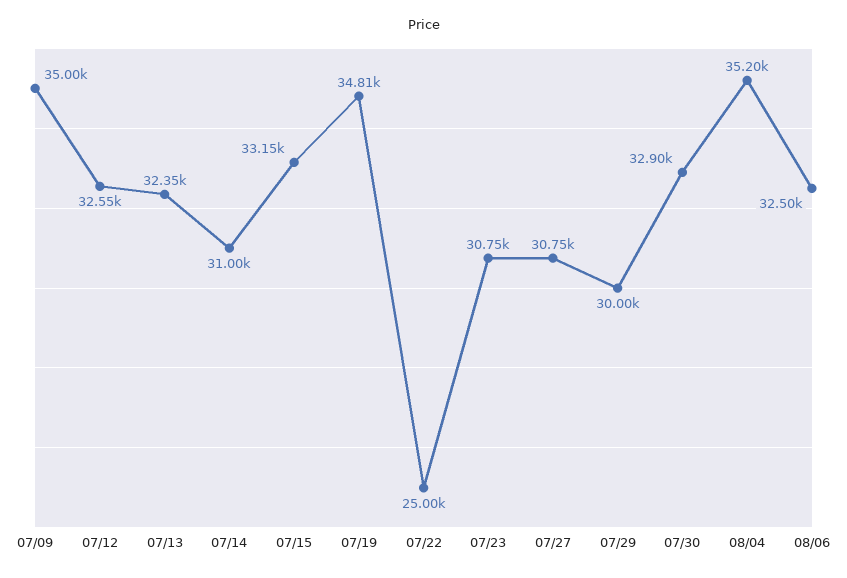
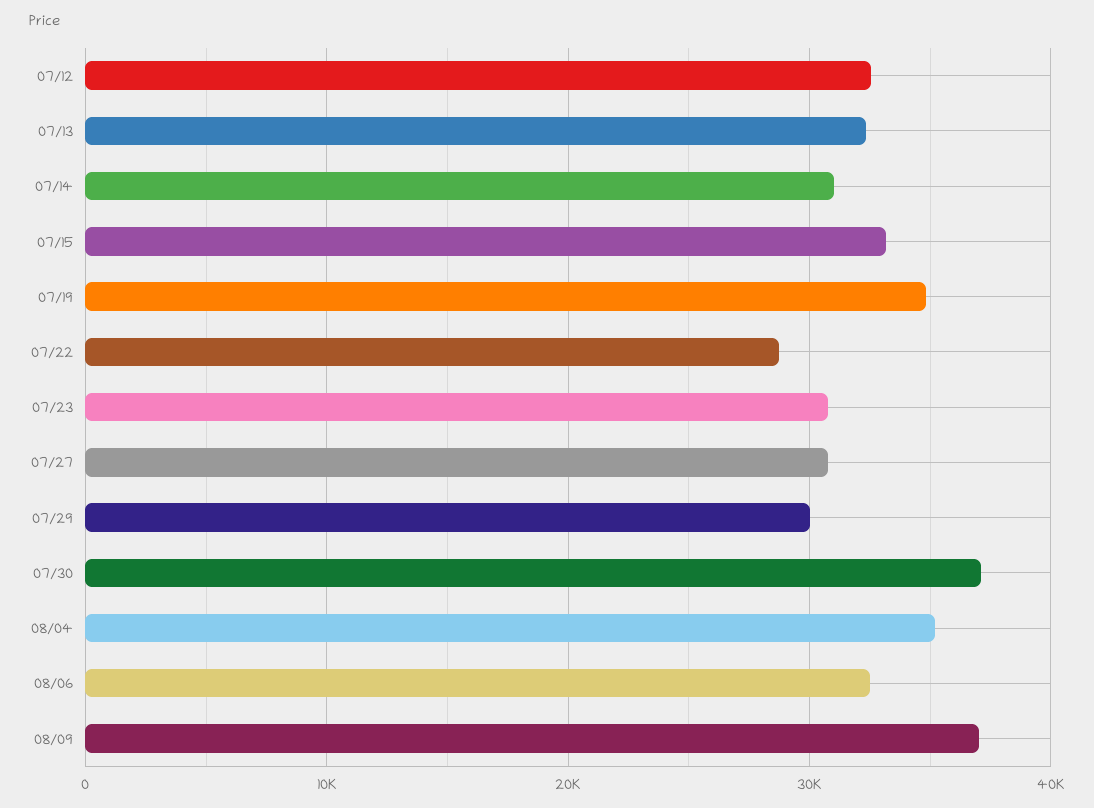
07/09: 35000 -> none
07/22: 25000 -> 29000
07/30: 32900 -> 37000
08/09: none -> 37000

